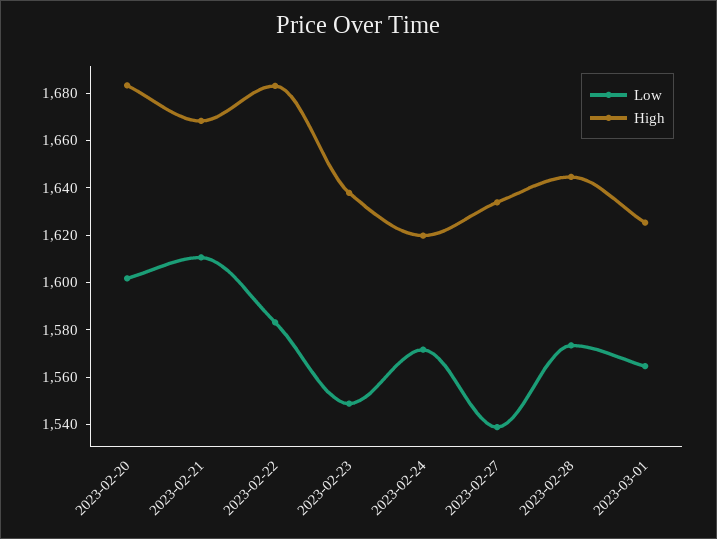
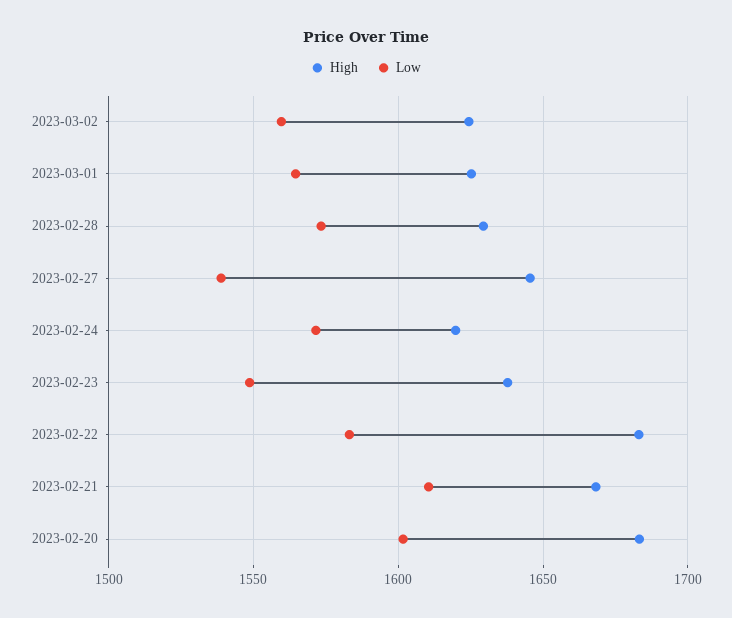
High, 2023-02-27: 1635 -> 1645
High, 2023-02-28: 1645 -> 1630
High, 2023-03-02: none -> 1625
Low, 2023-03-02: none -> 1560

